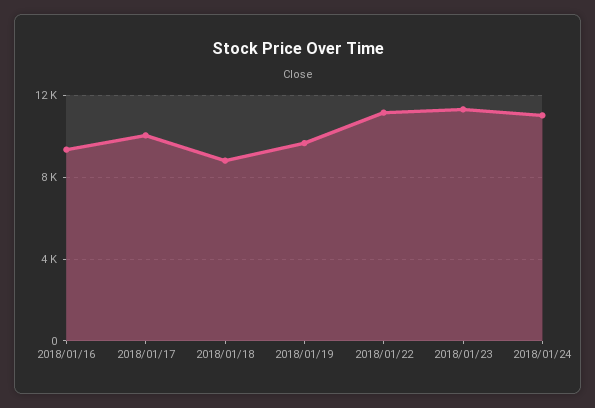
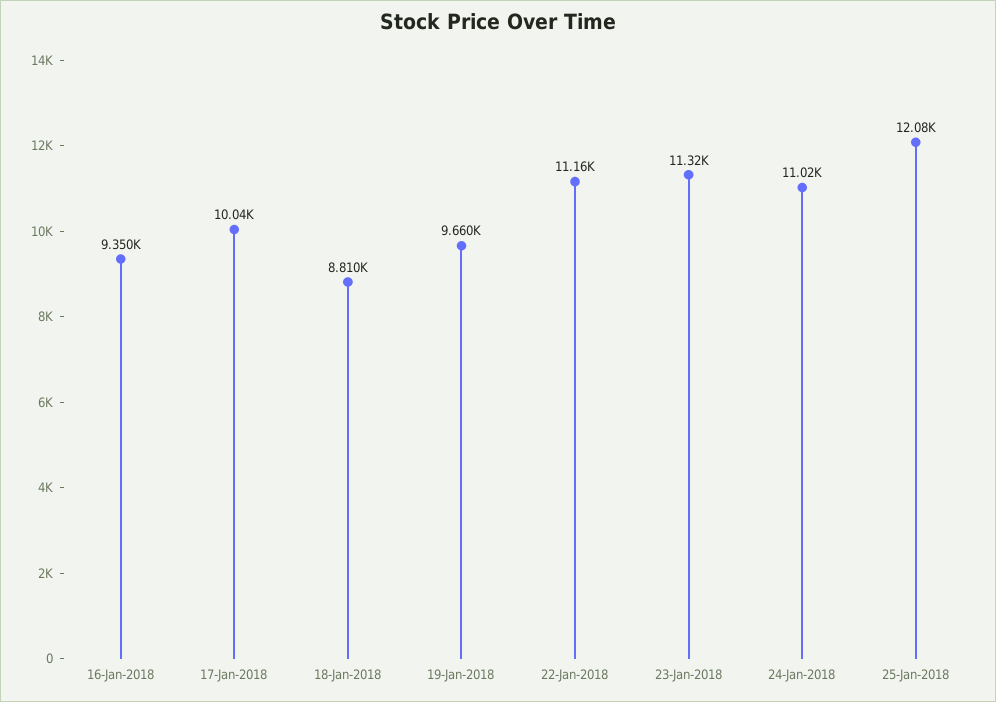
25-Jan-2018: none -> 12080

